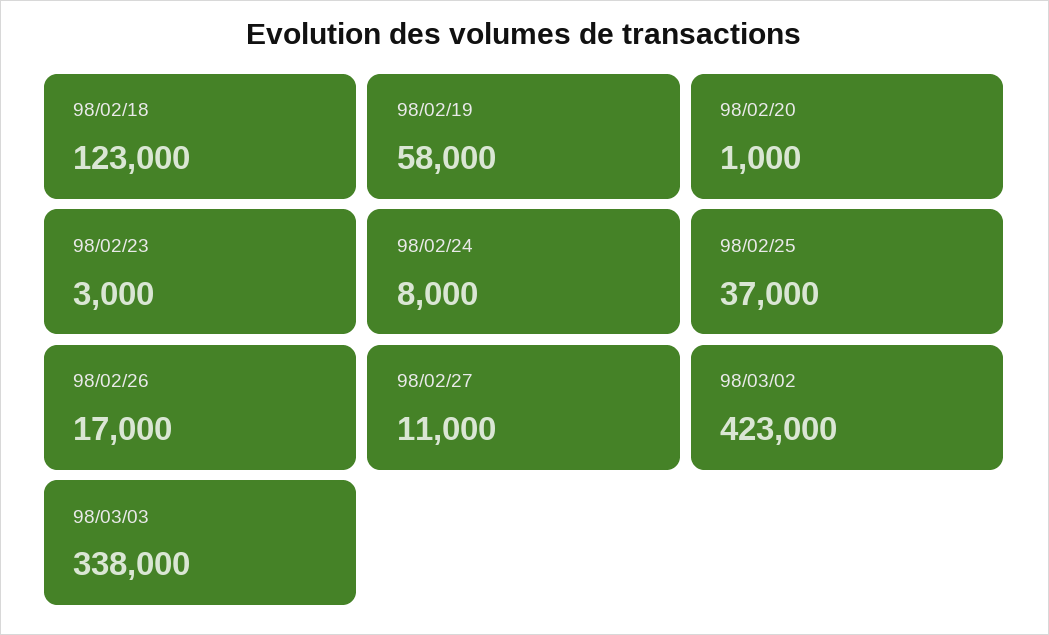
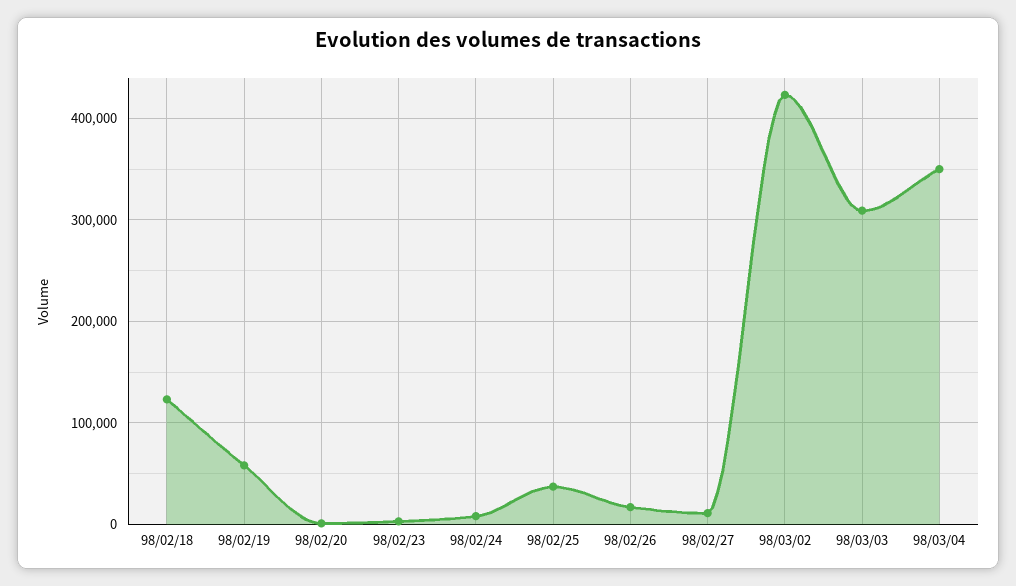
98/03/03: 338000 -> 310000
98/03/04: none -> 350000

